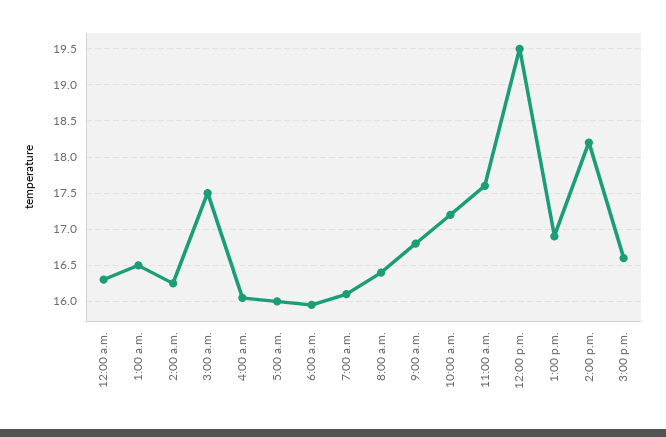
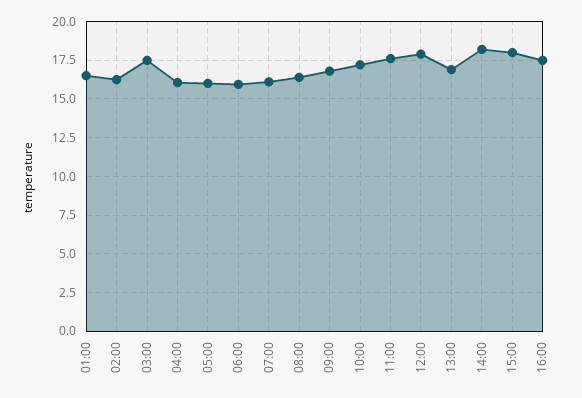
12:00 a.m.: 16.3 -> none
12:00 p.m.: 19.5 -> 18
3:00 p.m.: 16.6 -> 18
16:00: none -> 17.5

